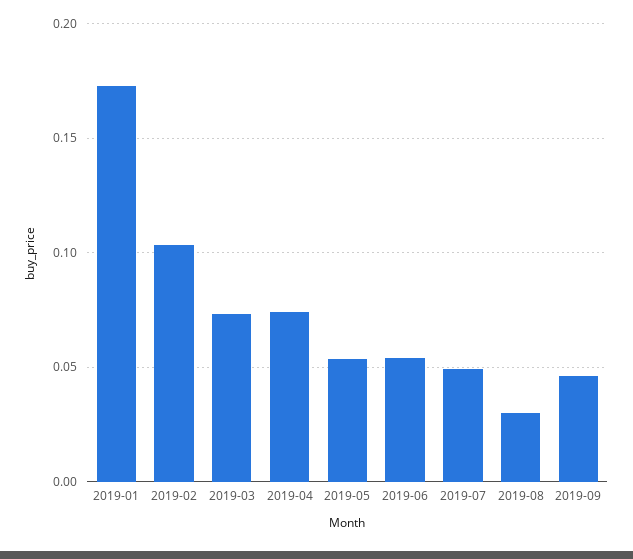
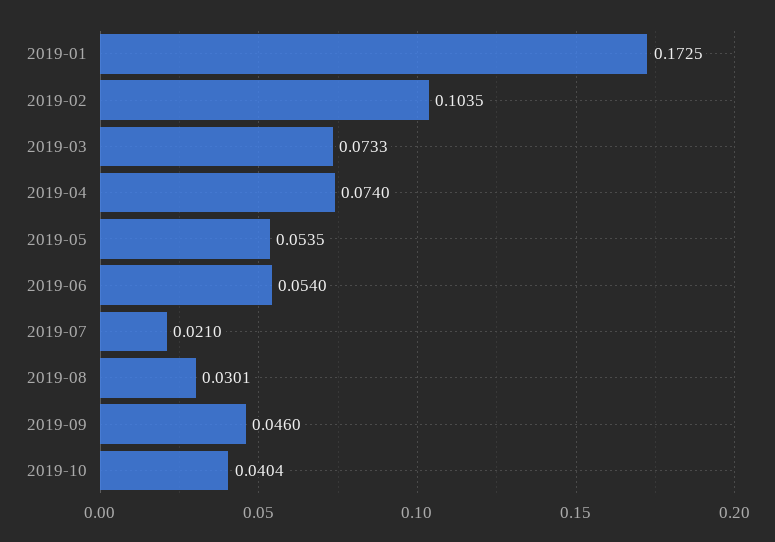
2019-07: 0.05 -> 0.021
2019-10: none -> 0.0404

